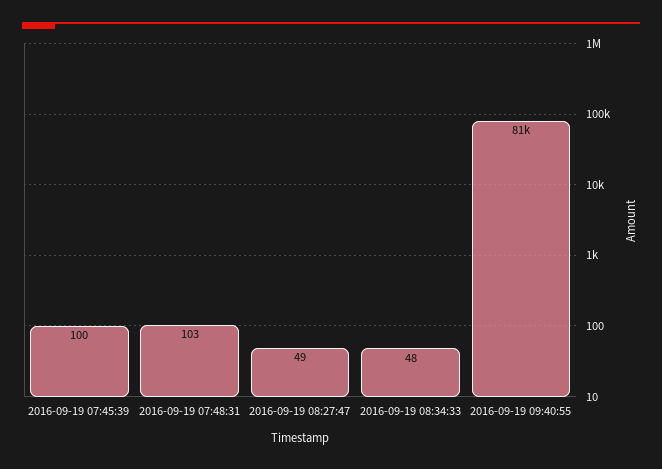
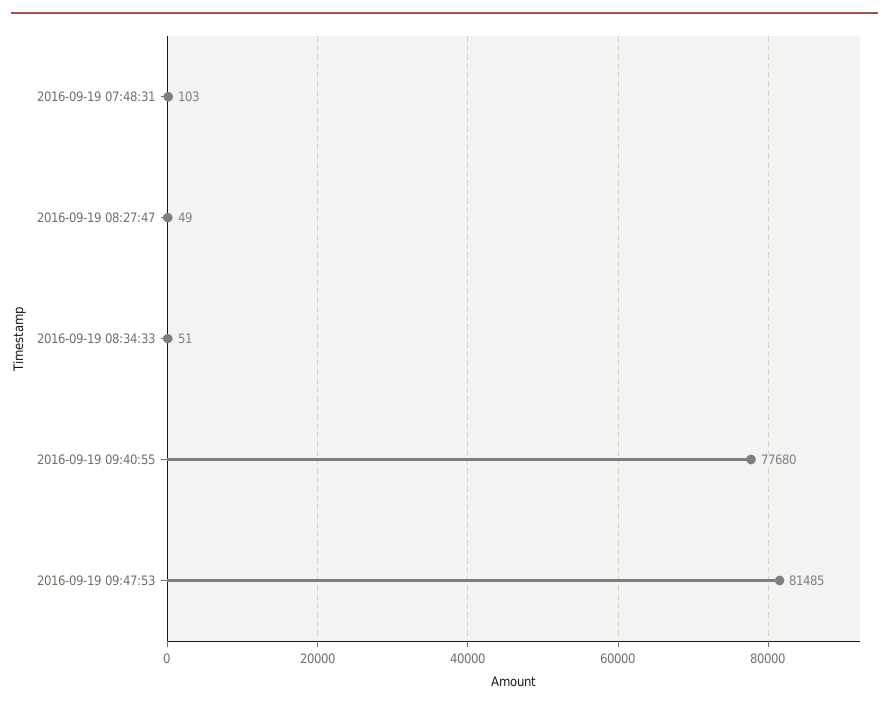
2016-09-19 07:45:39: 100 -> none
2016-09-19 08:34:33: 48 -> 51
2016-09-19 09:40:55: 81000 -> 77680
2016-09-19 09:47:53: none -> 81485

